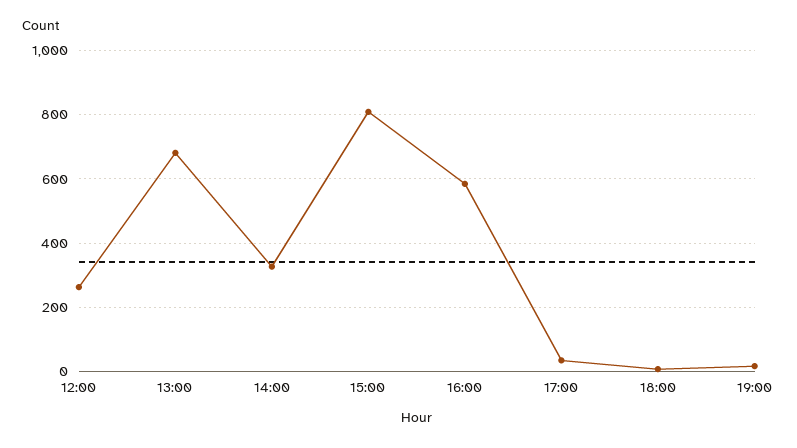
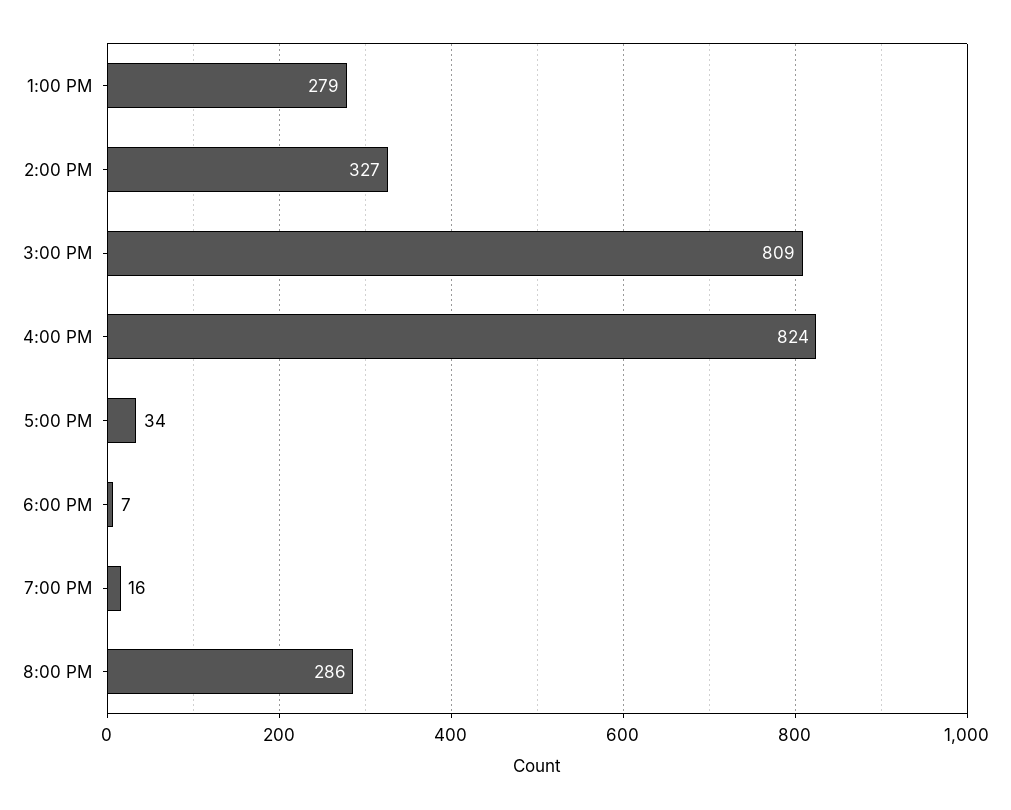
12:00: 260 -> none
13:00: 680 -> 279
16:00: 580 -> 824
8:00 PM: none -> 286

